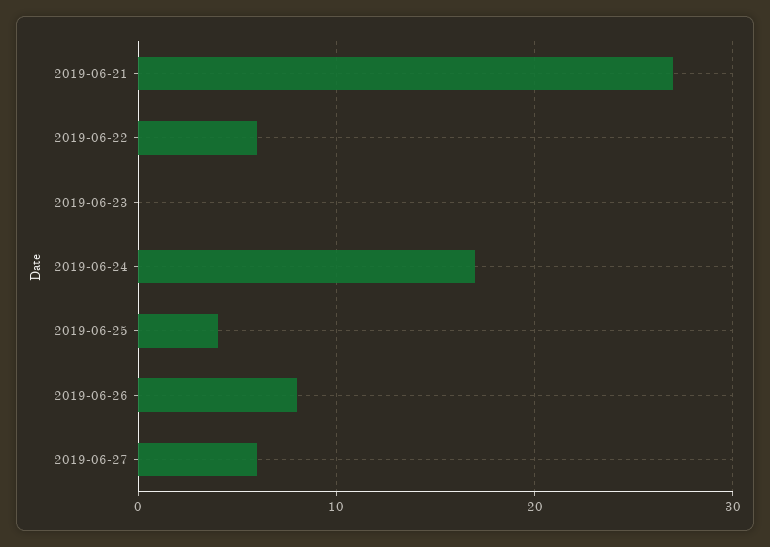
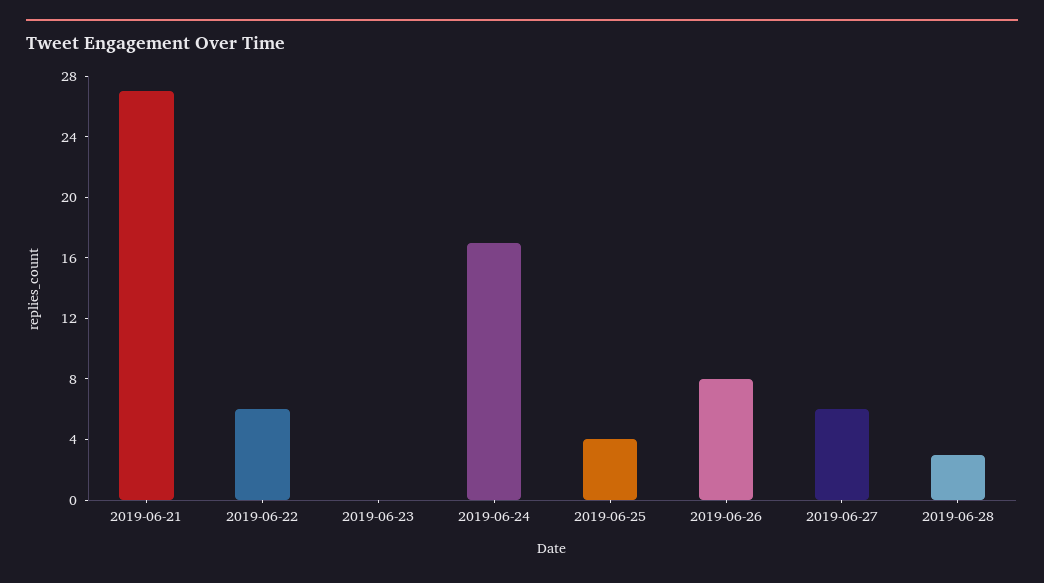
2019-06-28: none -> 3

